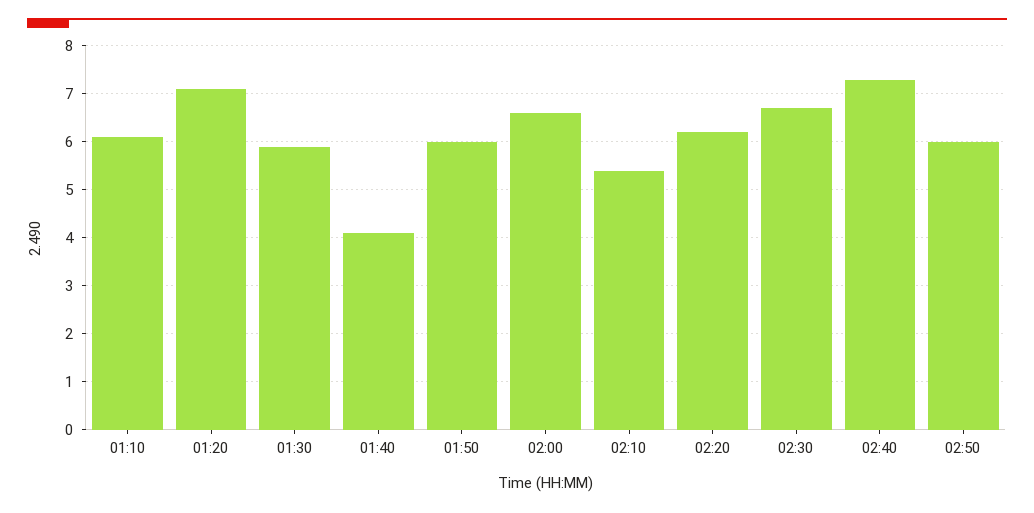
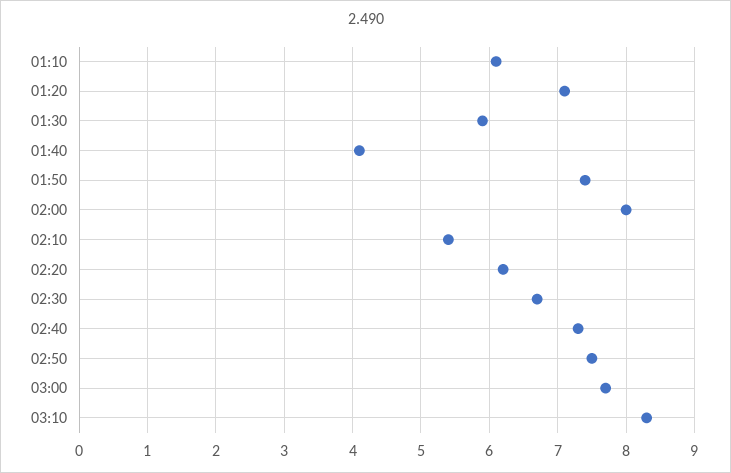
01:50: 6 -> 7.4
02:00: 6.5 -> 8
02:50: 6 -> 7.5
03:00: none -> 7.7
03:10: none -> 8.3

